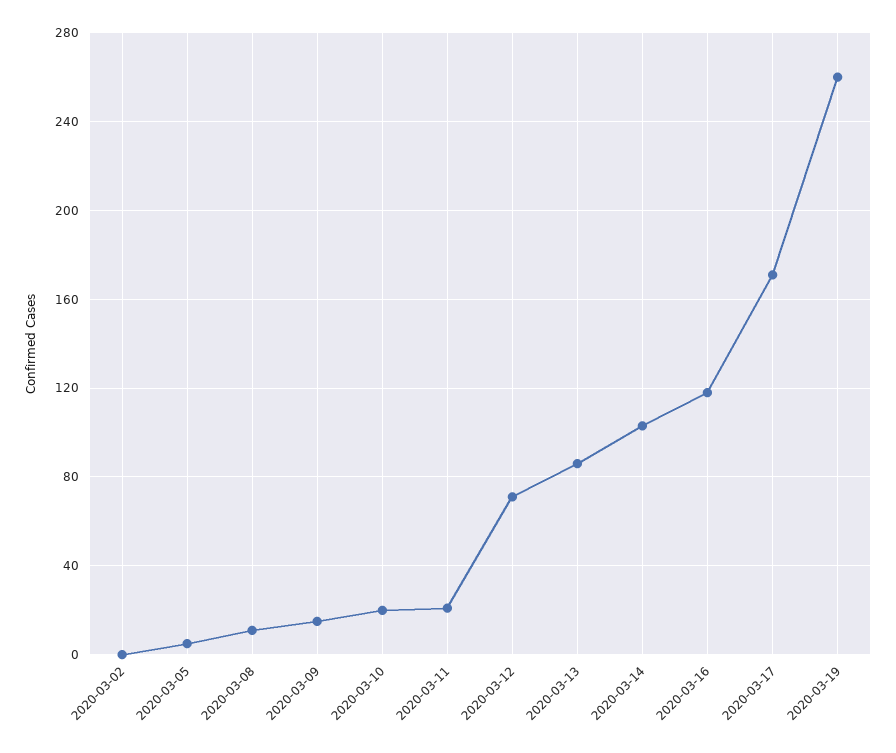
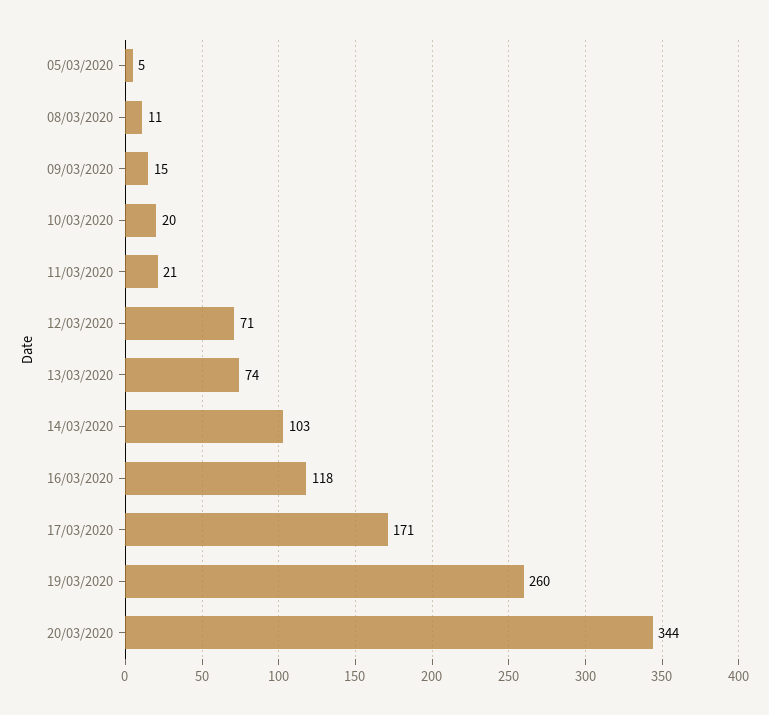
2020-03-02: 0 -> none
2020-03-13: 85 -> 74
20/03/2020: none -> 344

